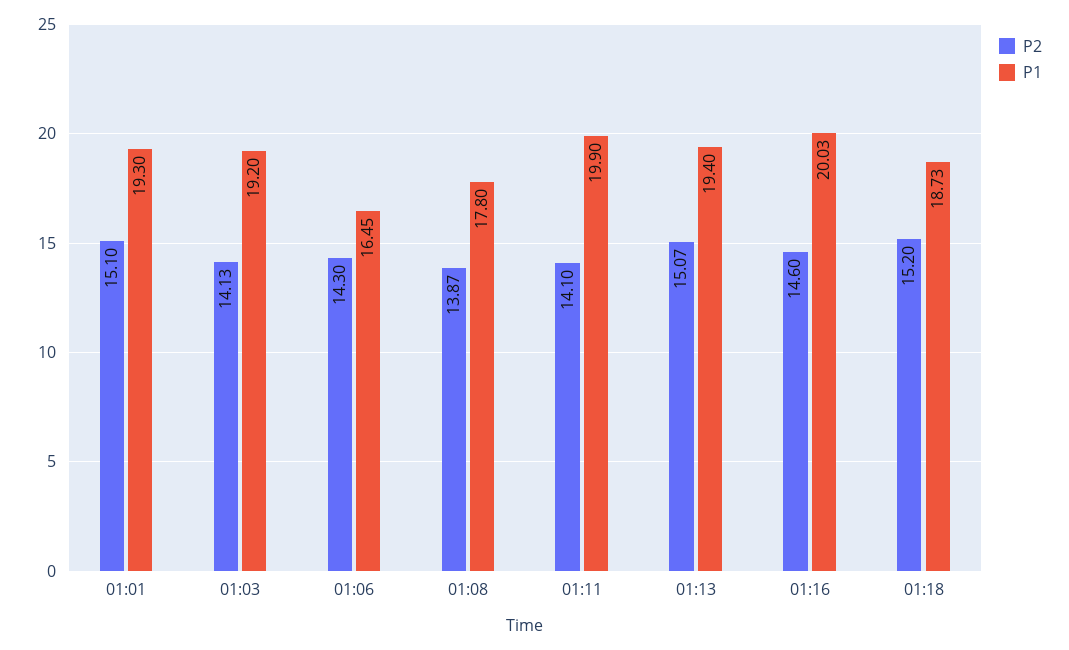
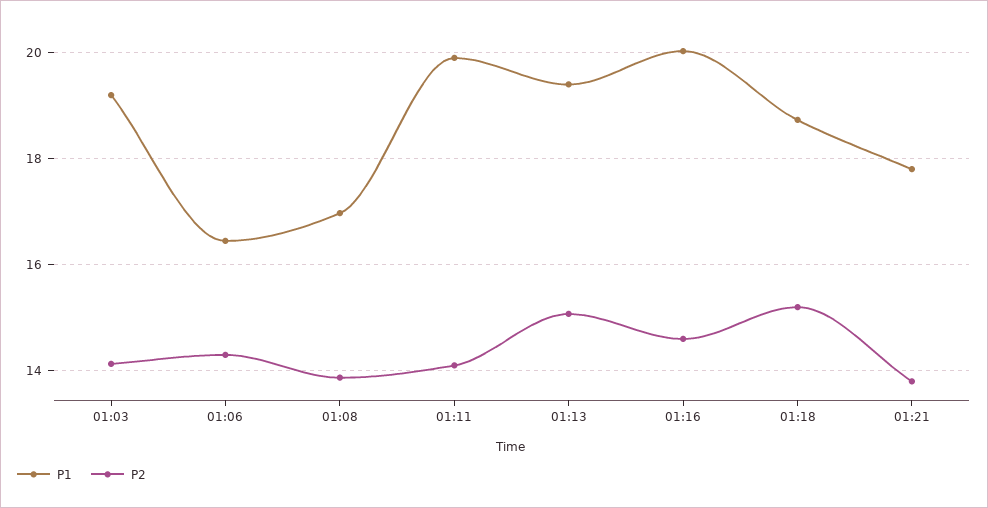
P2, 01:01: 15.1 -> none
P1, 01:01: 19.3 -> none
P1, 01:08: 17.8 -> 17
P1, 01:21: none -> 17.8
P2, 01:21: none -> 13.8

